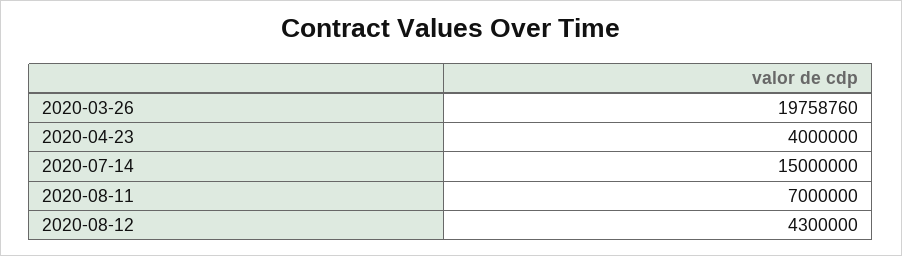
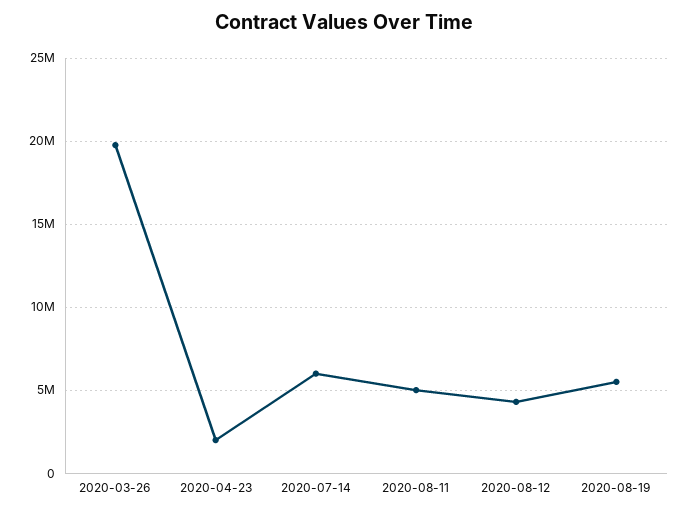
2020-04-23: 4000000 -> 2000000
2020-07-14: 15000000 -> 6000000
2020-08-11: 7000000 -> 5000000
2020-08-19: none -> 5500000

